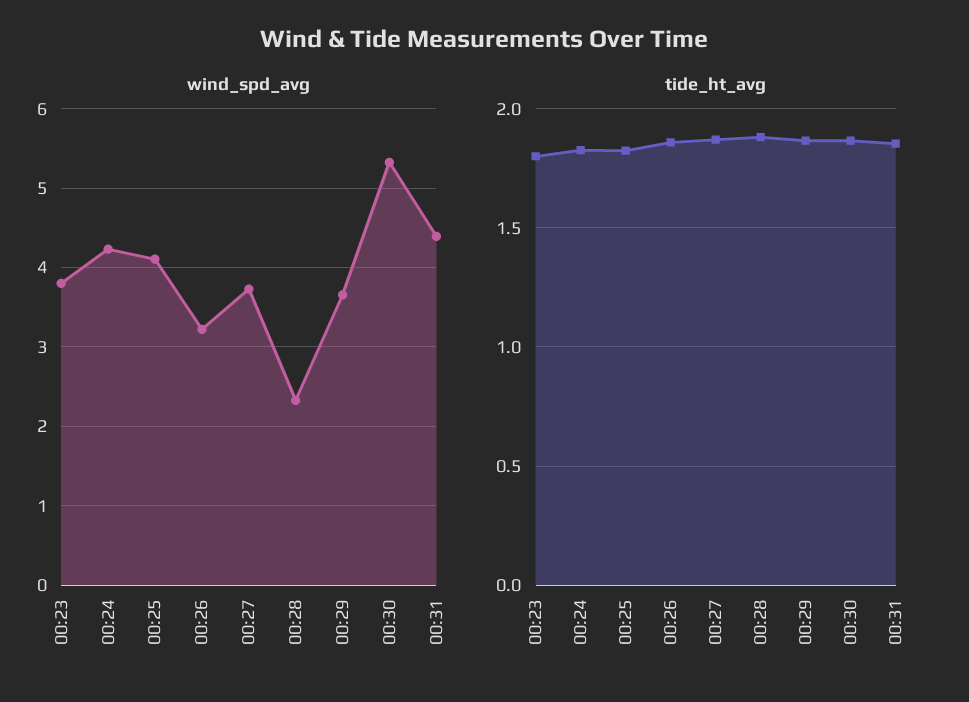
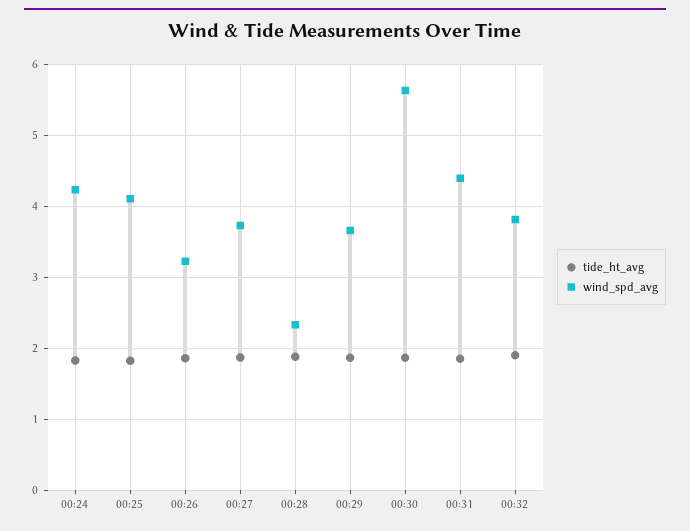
wind_spd_avg, 00:23: 3.8 -> none
wind_spd_avg, 00:30: 5.3 -> 5.6
tide_ht_avg, 00:23: 1.8 -> none
tide_ht_avg, 00:32: none -> 1.9
wind_spd_avg, 00:32: none -> 3.8

